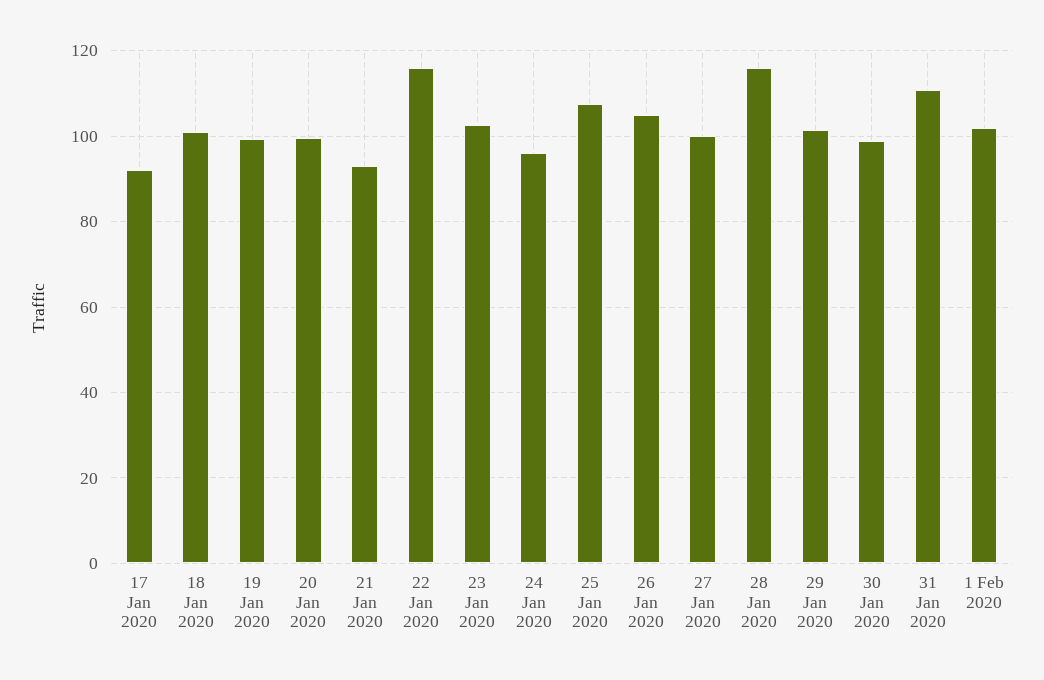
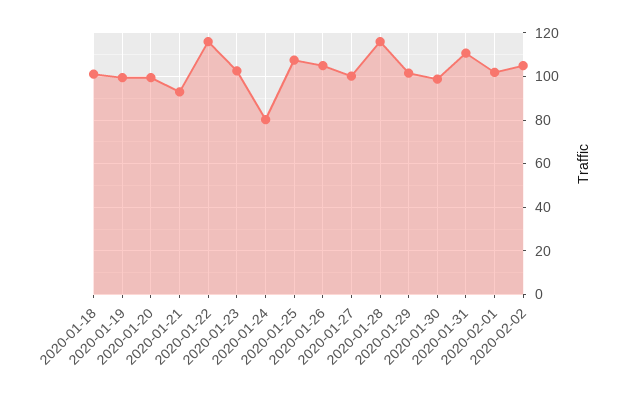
17 Jan 2020: 92 -> none
24 Jan 2020: 96 -> 80
2020-02-02: none -> 105

